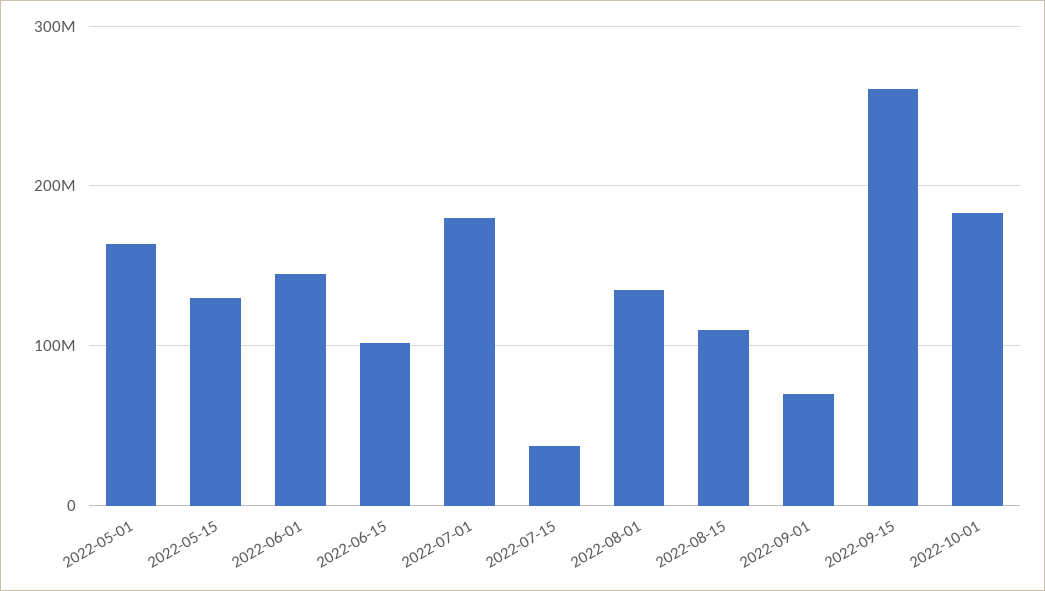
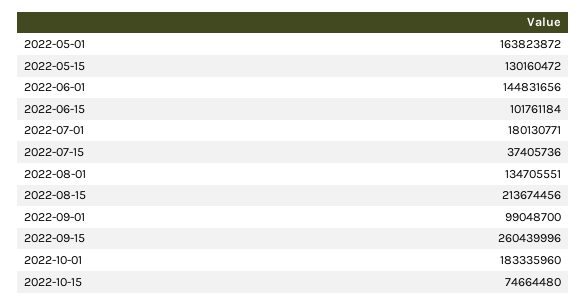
2022-08-15: 110000000 -> 213674456
2022-09-01: 70000000 -> 99048700
2022-10-15: none -> 74664480

